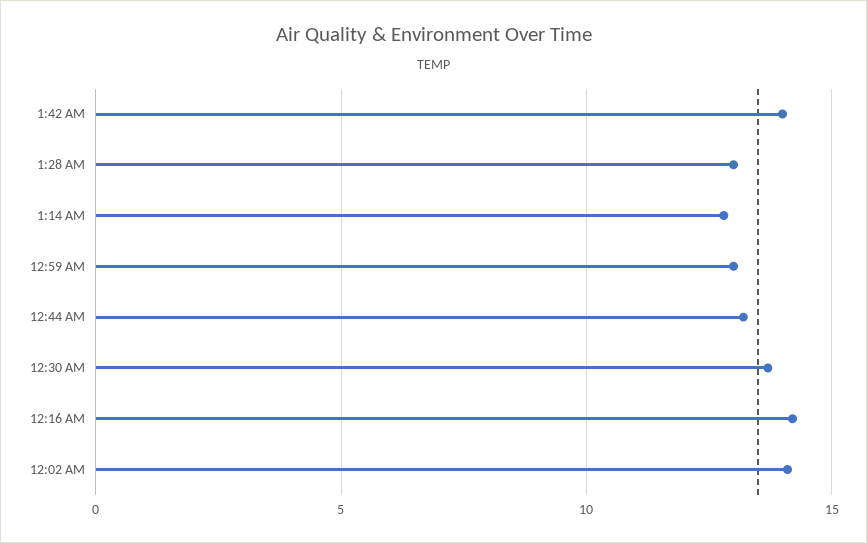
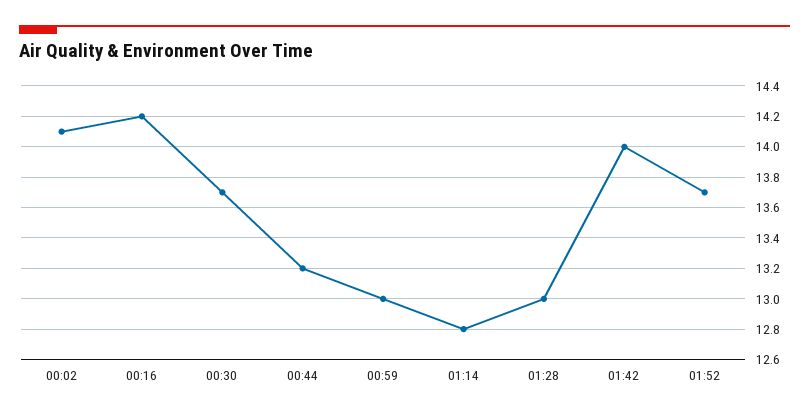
01:52: none -> 13.7

